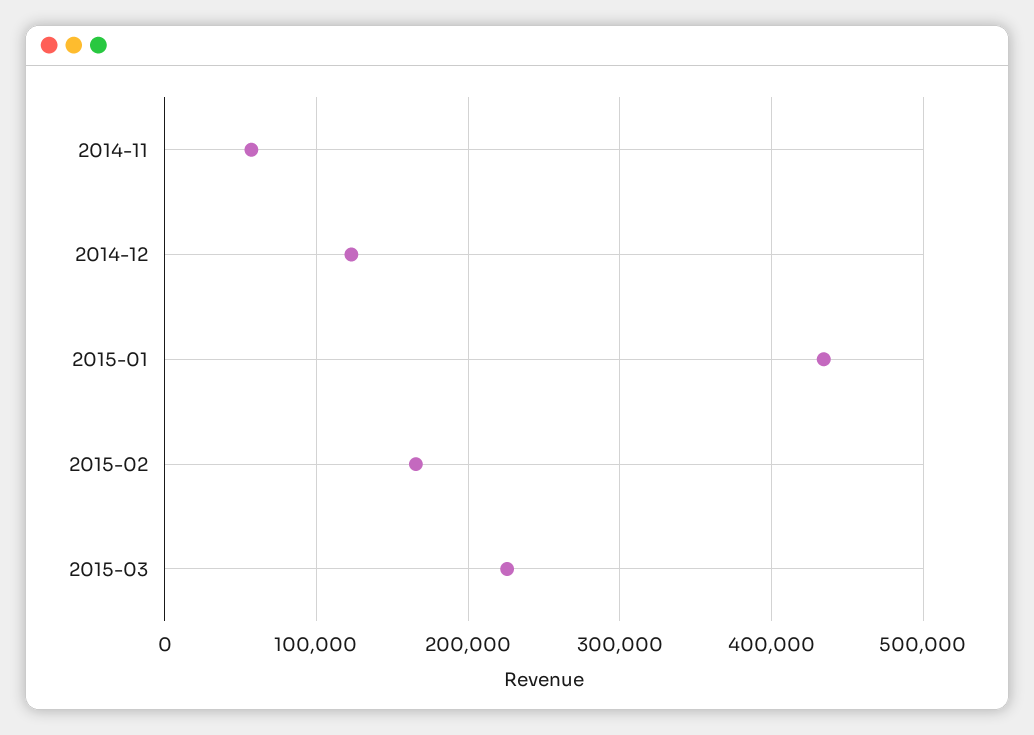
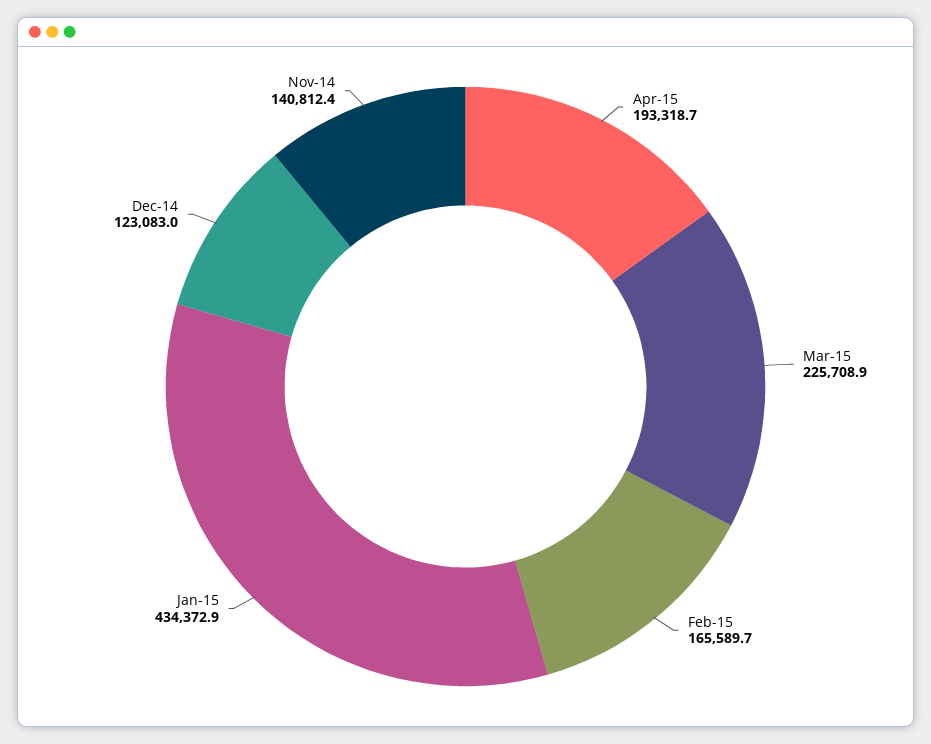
2014-11: 60000 -> 140812.4
Apr-15: none -> 193318.7

